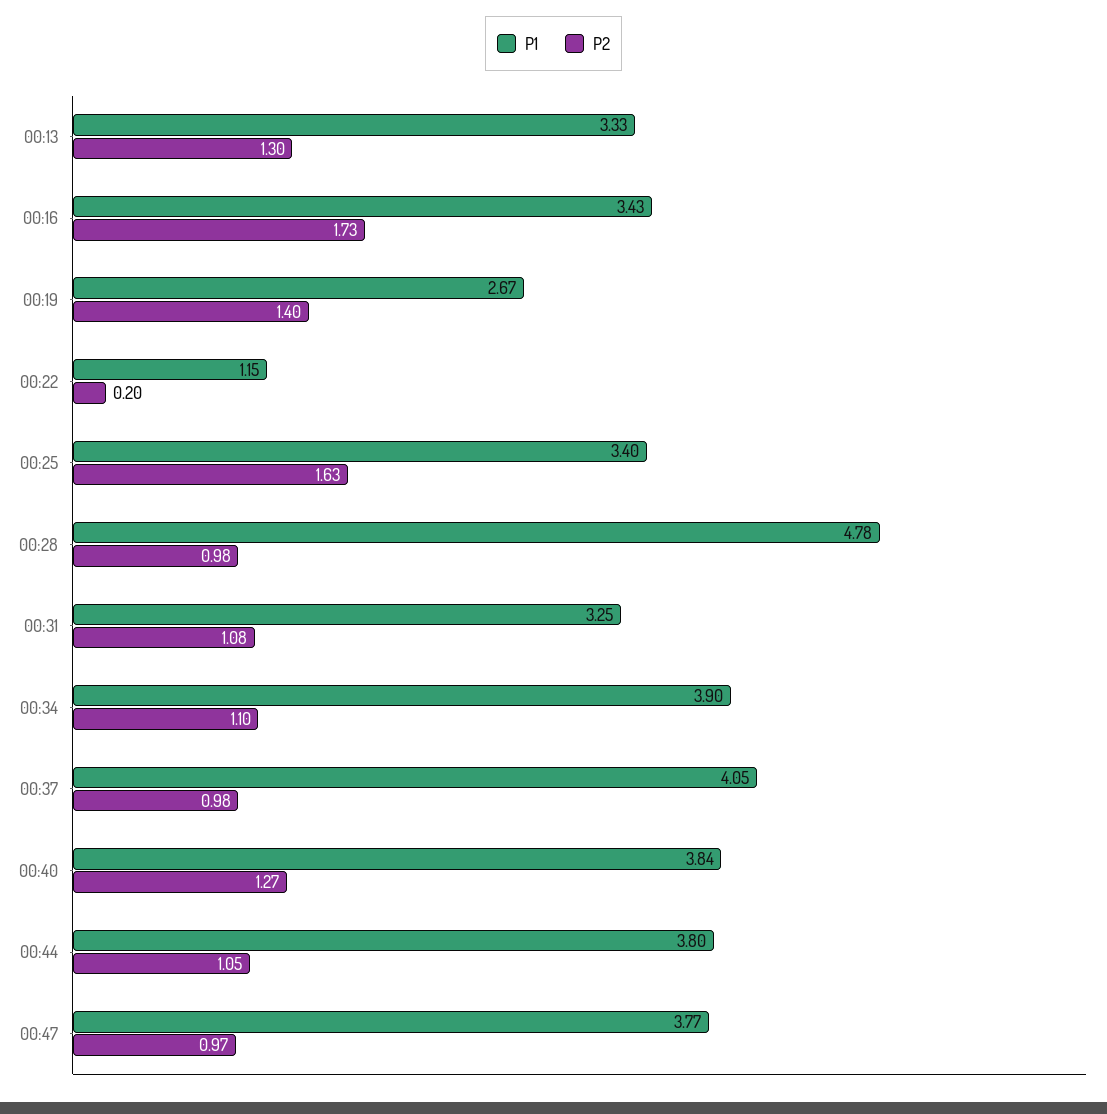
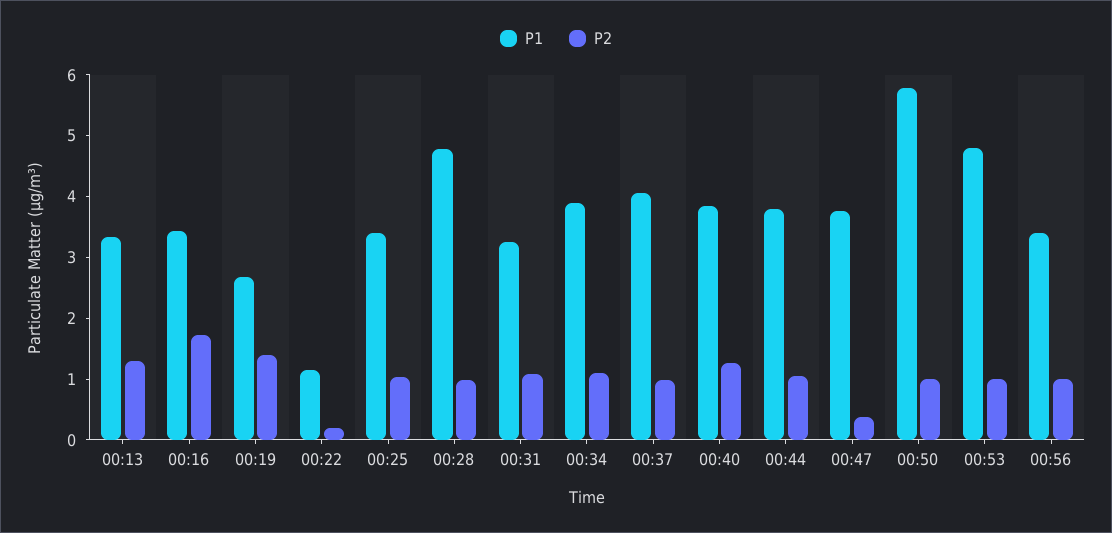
P2, 00:25: 1.63 -> 1
P2, 00:47: 0.97 -> 0.4
P1, 00:50: none -> 5.8
P2, 00:50: none -> 1
P1, 00:53: none -> 4.8
P2, 00:53: none -> 1
P1, 00:56: none -> 3.4
P2, 00:56: none -> 1

